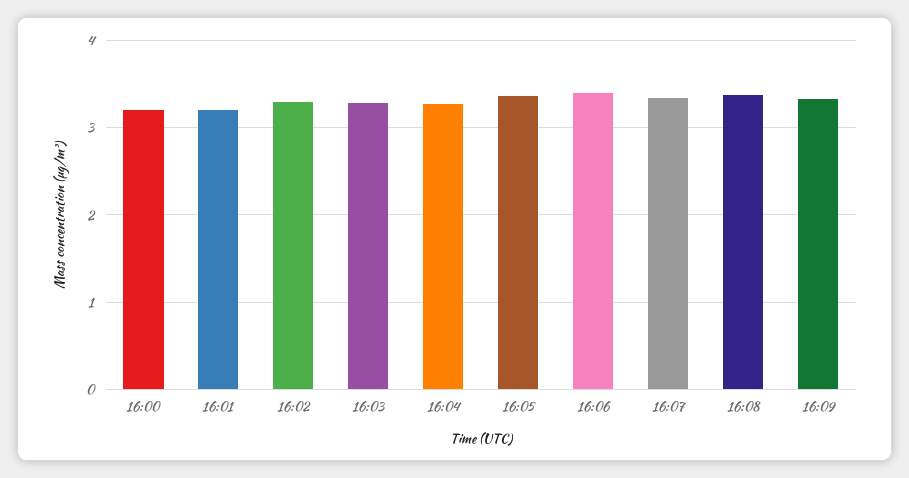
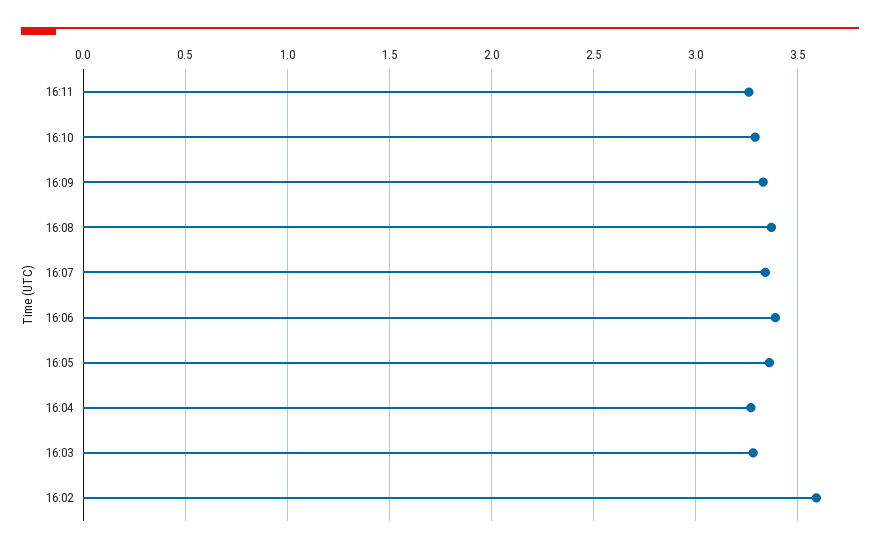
16:00: 3.2 -> none
16:01: 3.2 -> none
16:02: 3.3 -> 3.6
16:11: none -> 3.25
16:10: none -> 3.3

